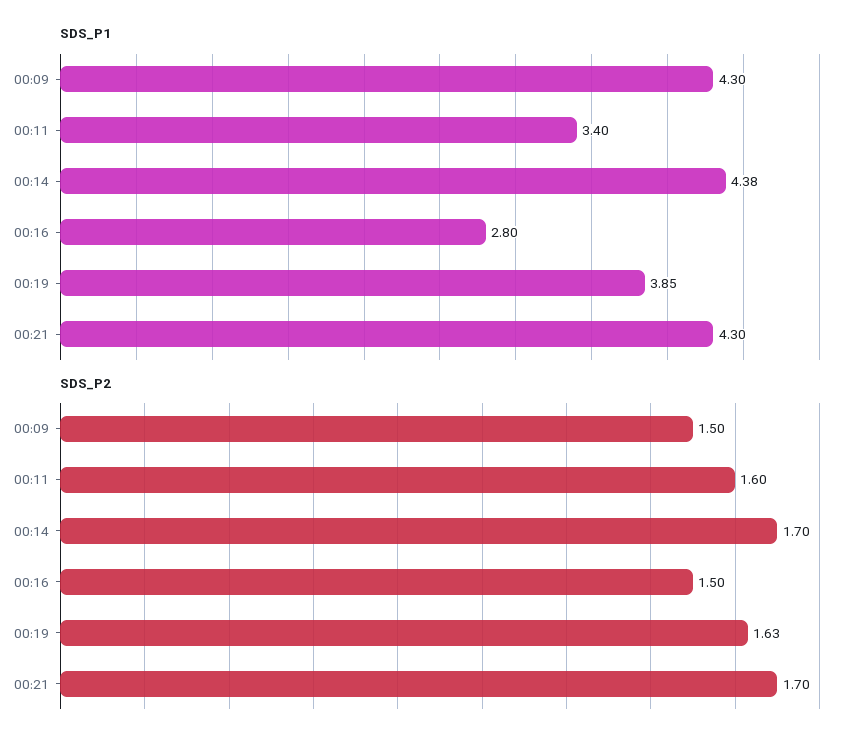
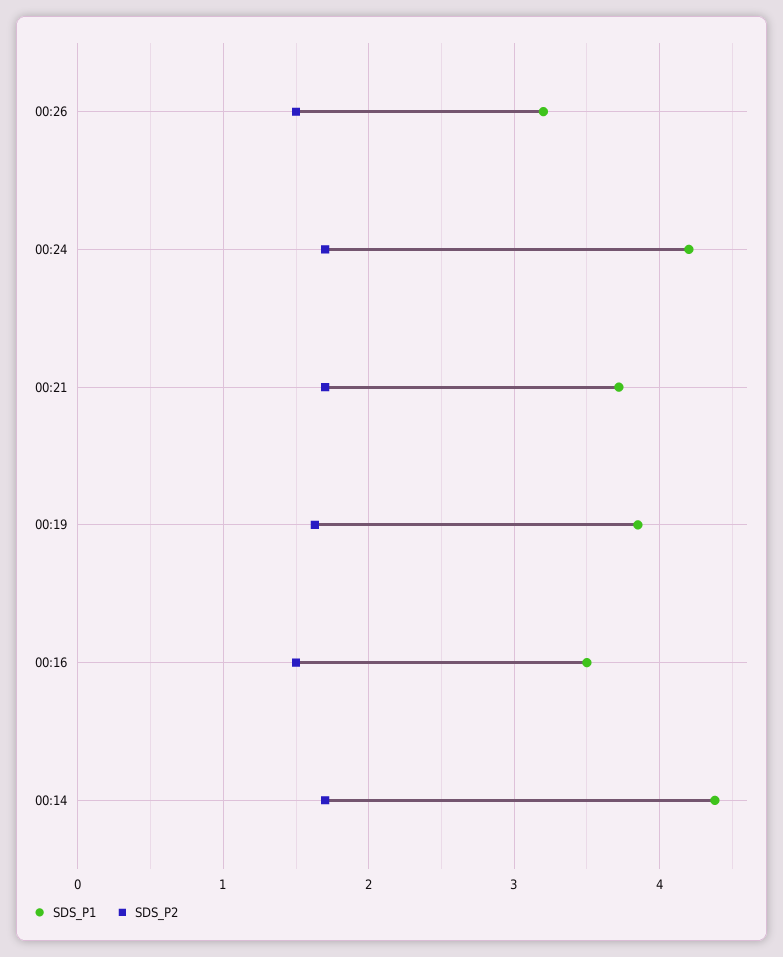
SDS_P1, 00:09: 4.3 -> none
SDS_P1, 00:11: 3.4 -> none
SDS_P1, 00:16: 2.8 -> 3.5
SDS_P1, 00:21: 4.3 -> 3.7
SDS_P2, 00:09: 1.5 -> none
SDS_P2, 00:11: 1.6 -> none
SDS_P1, 00:26: none -> 3.2
SDS_P2, 00:26: none -> 1.5
SDS_P1, 00:24: none -> 4.2
SDS_P2, 00:24: none -> 1.7

